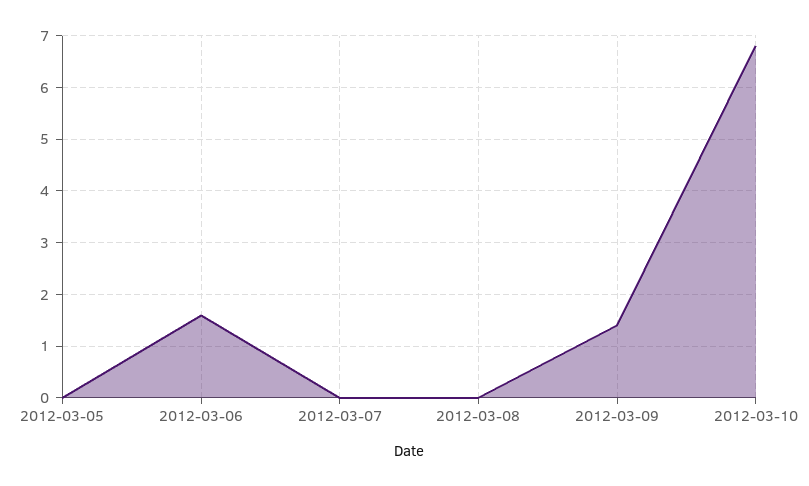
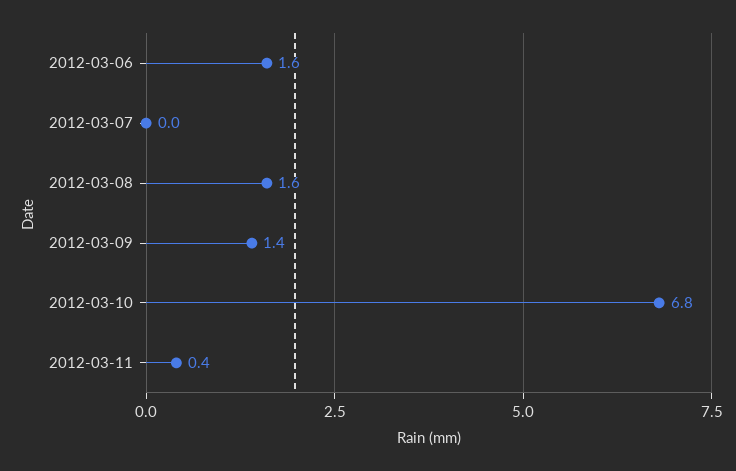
2012-03-05: 0 -> none
2012-03-08: 0 -> 1.6
2012-03-11: none -> 0.4

